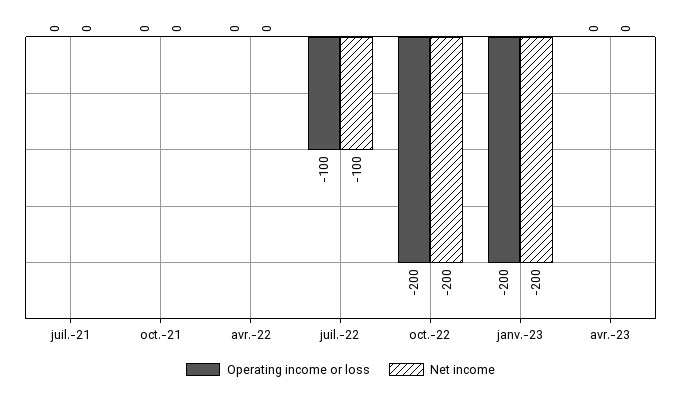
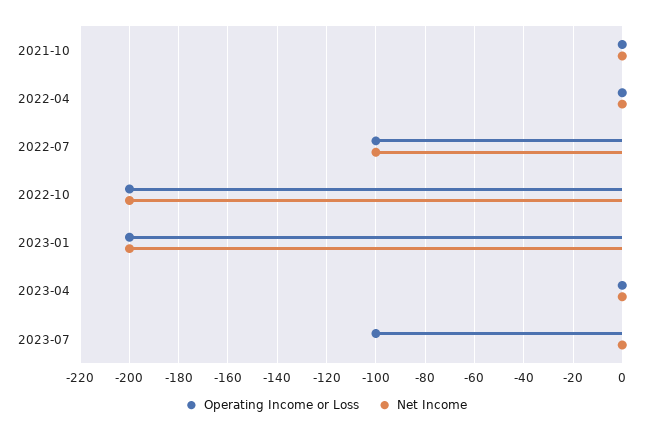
Operating income or loss, juil.-21: 0 -> none
Net income, juil.-21: 0 -> none
Operating income or loss, 2023-07: none -> -100
Net income, 2023-07: none -> 0

